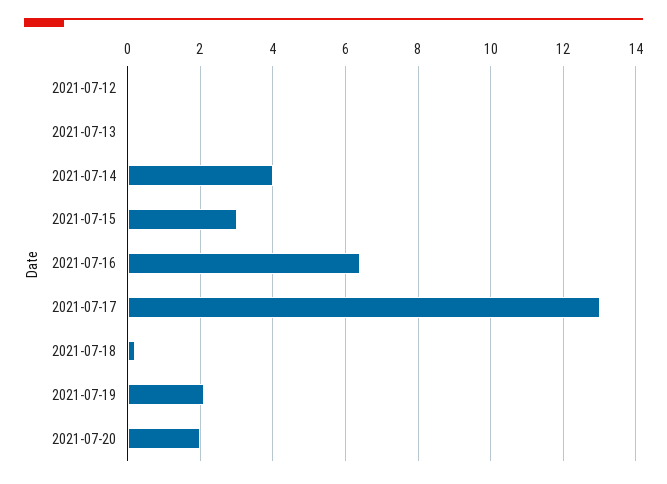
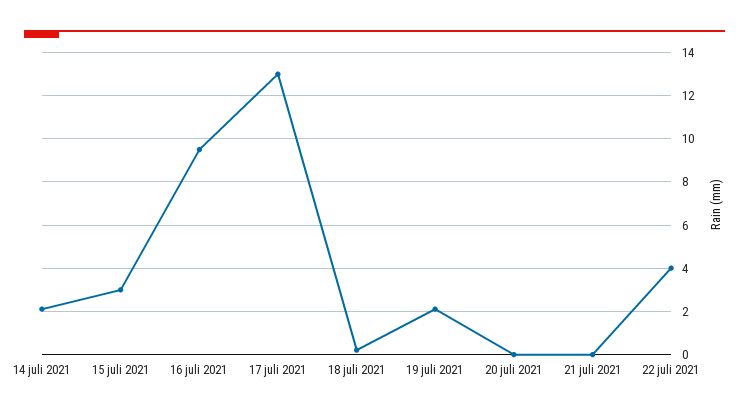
2021-07-12: 0 -> none
2021-07-13: 0 -> none
2021-07-14: 4 -> 2
2021-07-16: 6.5 -> 9.5
2021-07-20: 2 -> 0
21 juli 2021: none -> 0
22 juli 2021: none -> 4

